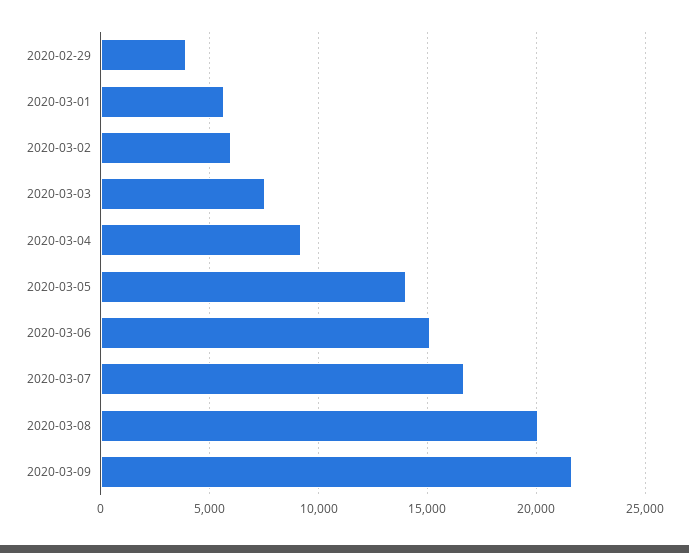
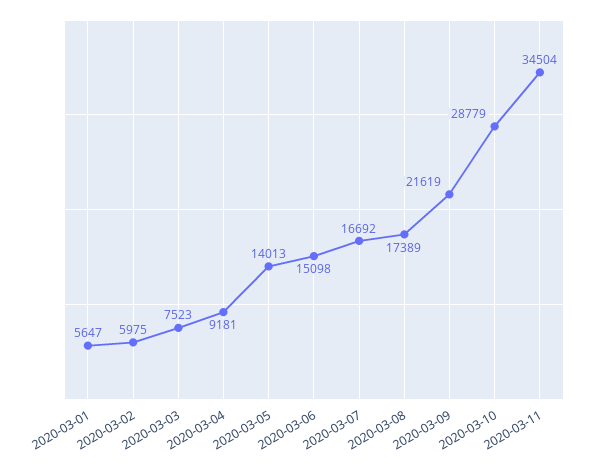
2020-02-29: 4000 -> none
2020-03-08: 20000 -> 17389
2020-03-10: none -> 28779
2020-03-11: none -> 34504

